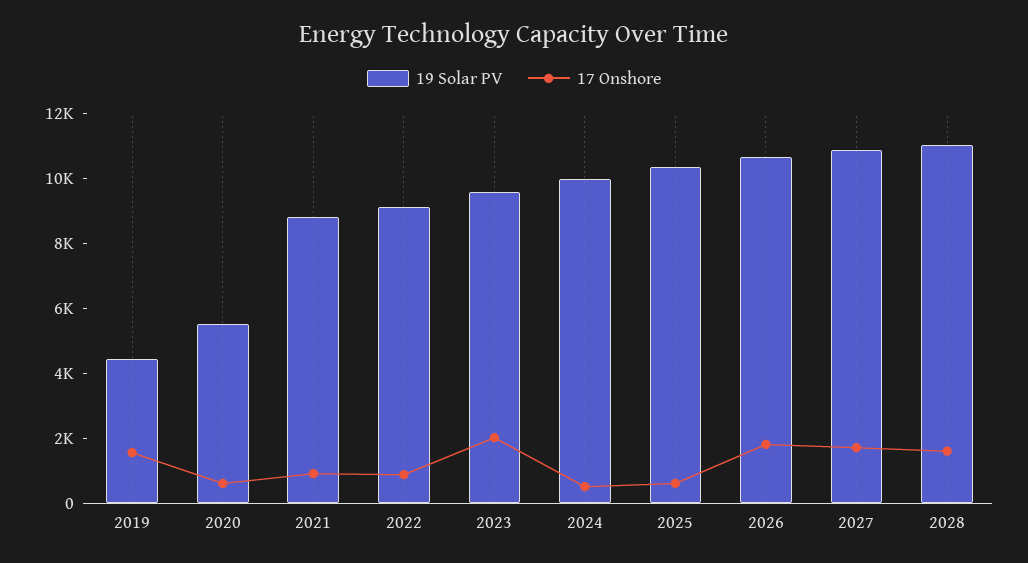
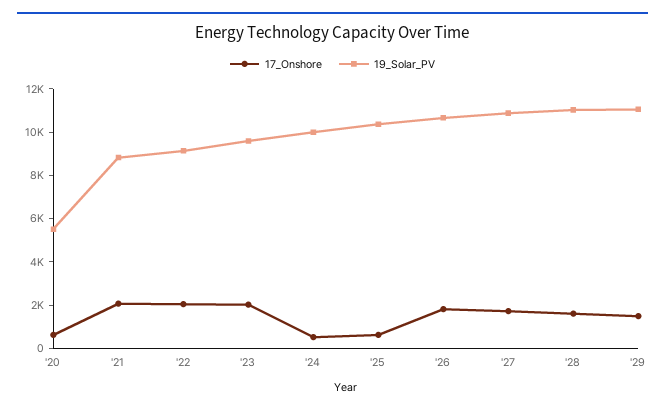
19 Solar PV, 2019: 4500 -> none
17 Onshore, 2019: 1500 -> none
17 Onshore, 2021: 1000 -> 2000
17 Onshore, 2022: 1000 -> 2000
17 Onshore, '29: none -> 1500
19 Solar PV, '29: none -> 11000

